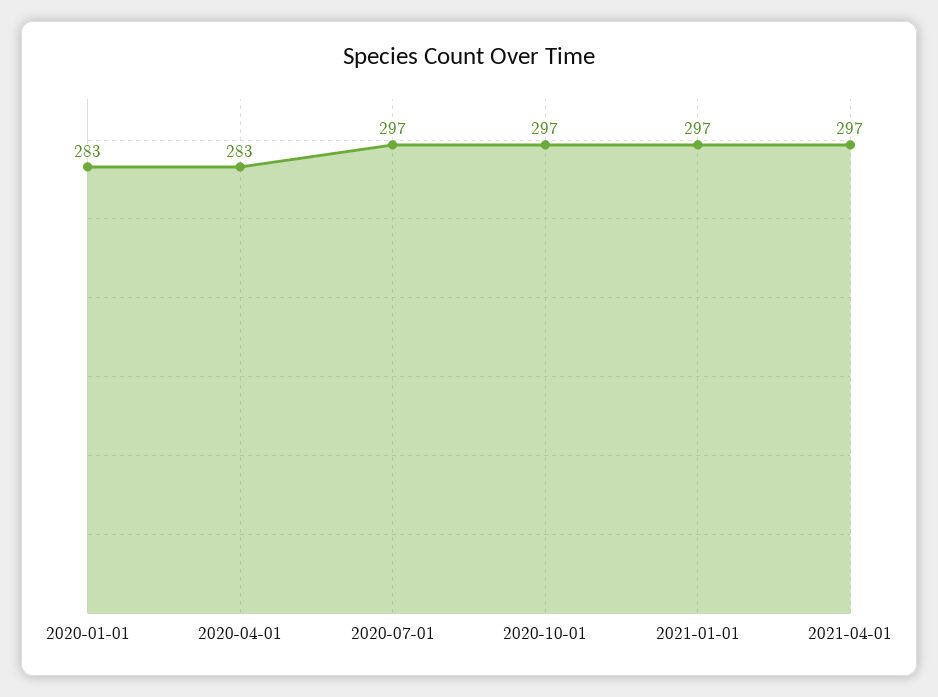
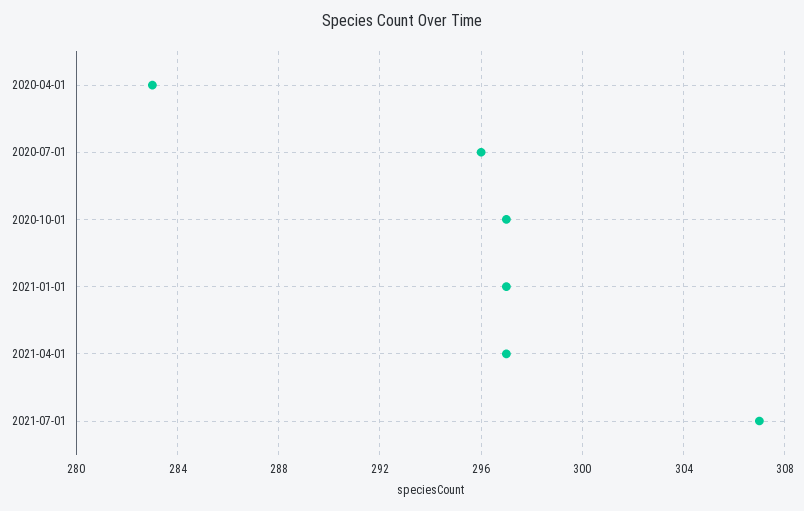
2020-01-01: 283 -> none
2020-07-01: 297 -> 296
2021-07-01: none -> 307

